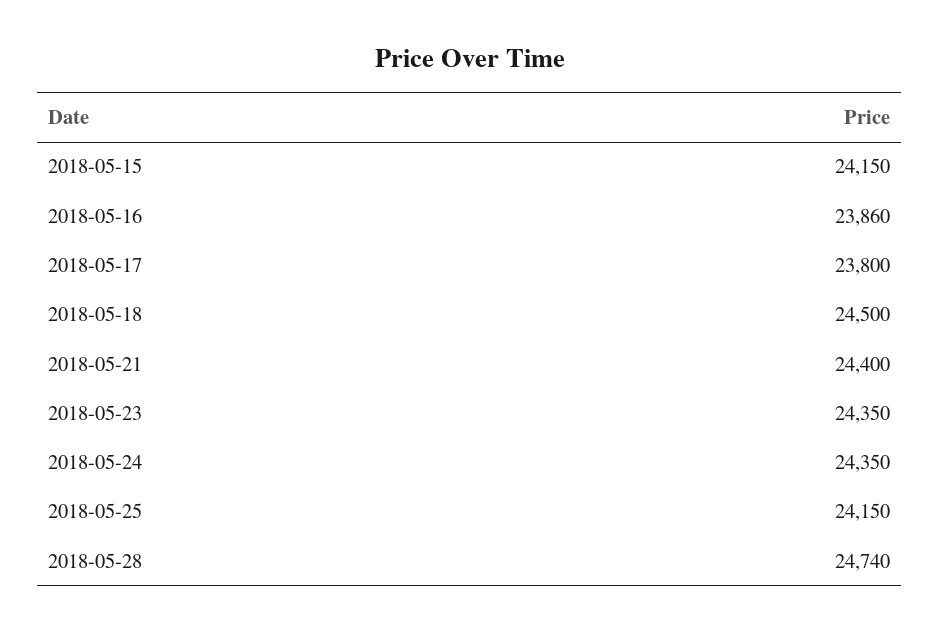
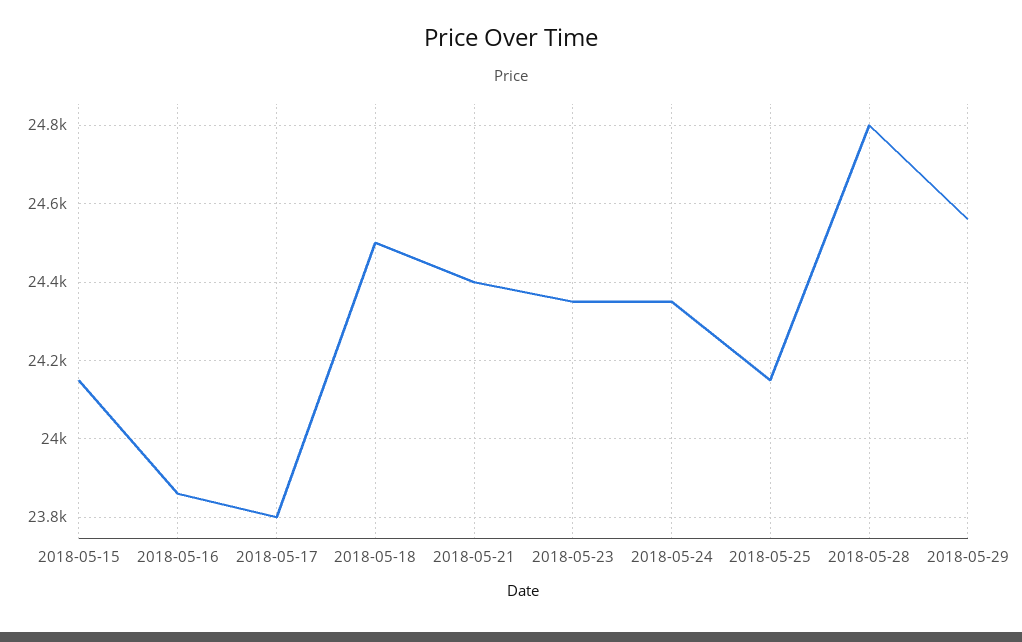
2018-05-28: 24740 -> 24800
2018-05-29: none -> 24560

